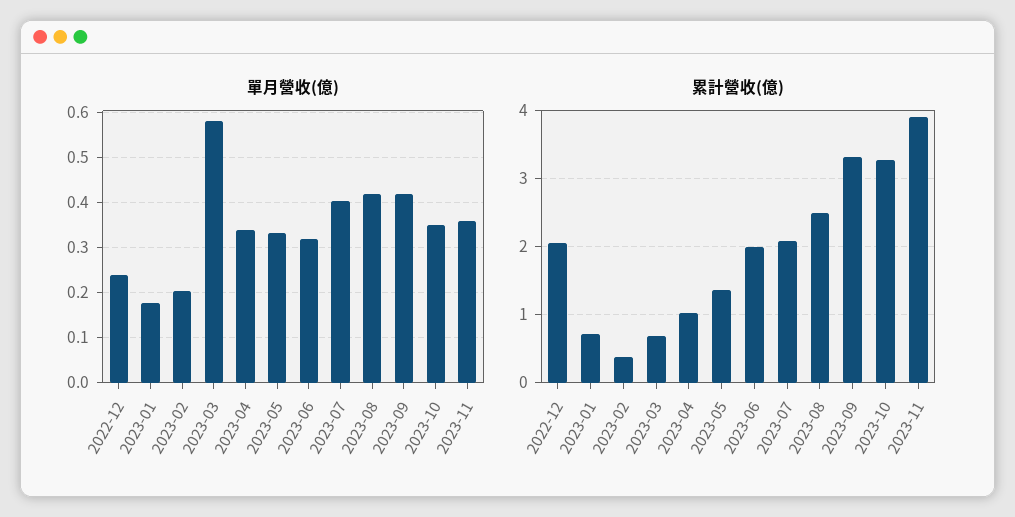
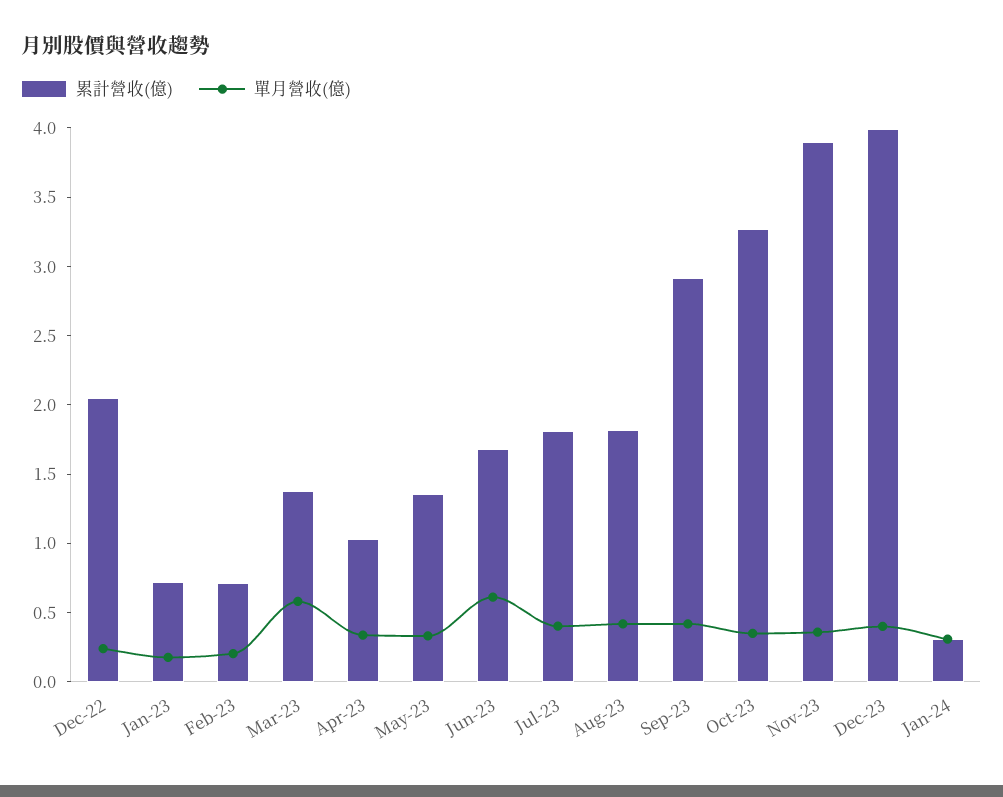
單月營收(億), 2023-06: 0.32 -> 0.6
累計營收(億), 2023-02: 0.4 -> 0.7
累計營收(億), 2023-03: 0.7 -> 1.4
累計營收(億), 2023-06: 2 -> 1.7
累計營收(億), 2023-07: 2.1 -> 1.8
累計營收(億), 2023-08: 2.5 -> 1.8
累計營收(億), 2023-09: 3.3 -> 2.9
累計營收(億), Dec-23: none -> 4
單月營收(億), Dec-23: none -> 0.4
累計營收(億), Jan-24: none -> 0.3
單月營收(億), Jan-24: none -> 0.3

